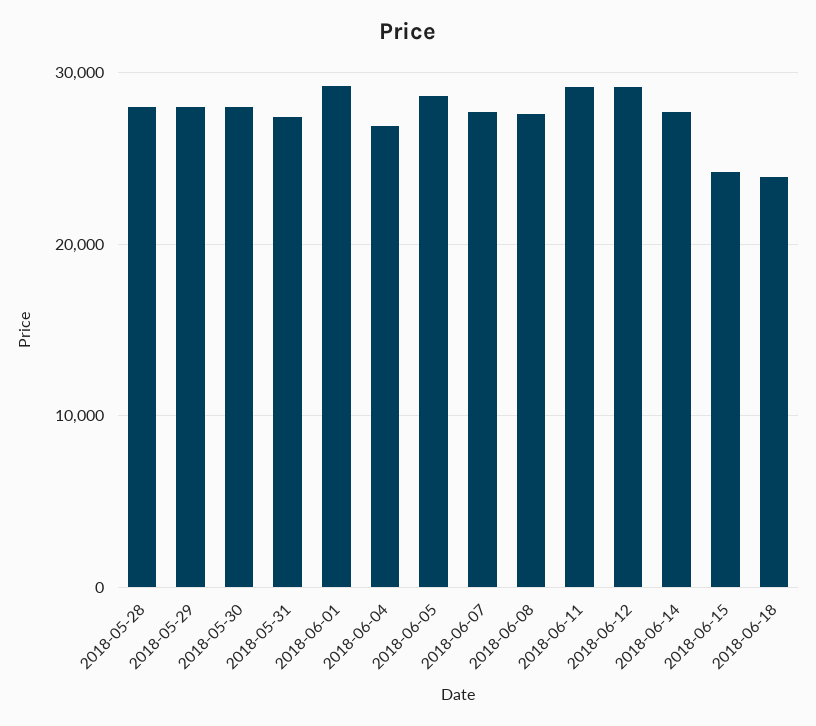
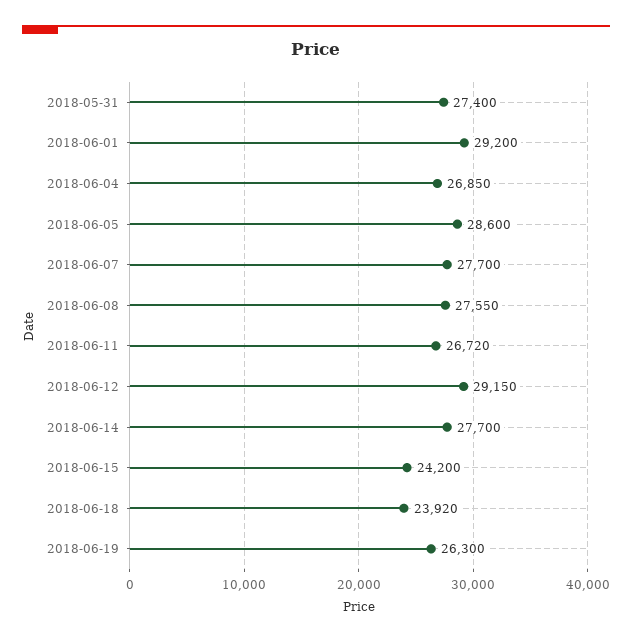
2018-05-28: 28000 -> none
2018-05-29: 28000 -> none
2018-05-30: 28000 -> none
2018-06-11: 29000 -> 26720
2018-06-19: none -> 26300

